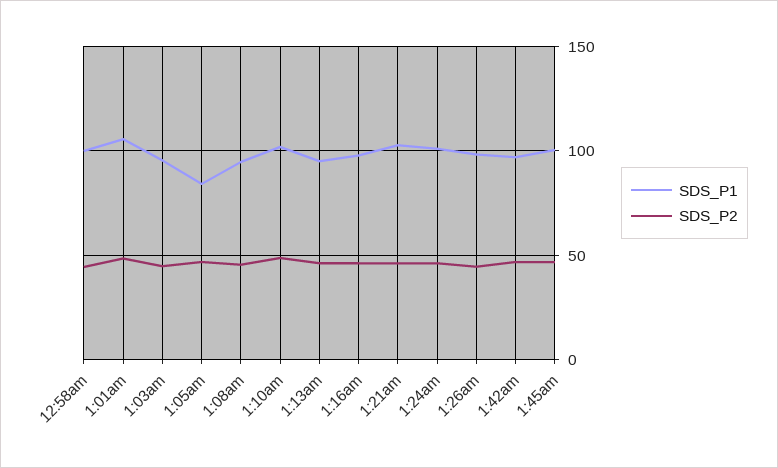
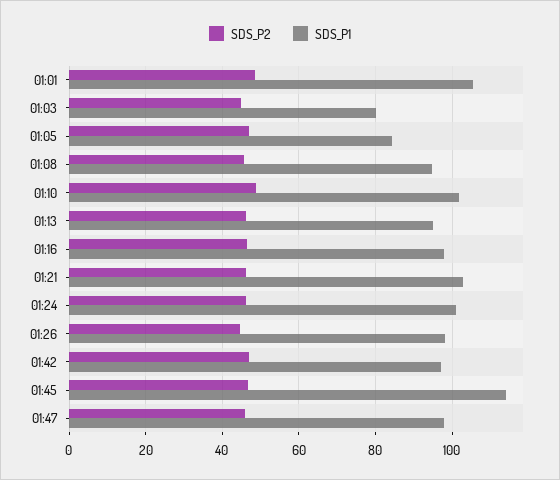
SDS_P1, 12:58am: 100 -> none
SDS_P2, 12:58am: 45 -> none
SDS_P1, 1:03am: 95 -> 80
SDS_P1, 1:45am: 100 -> 114
SDS_P2, 01:47: none -> 46
SDS_P1, 01:47: none -> 98

